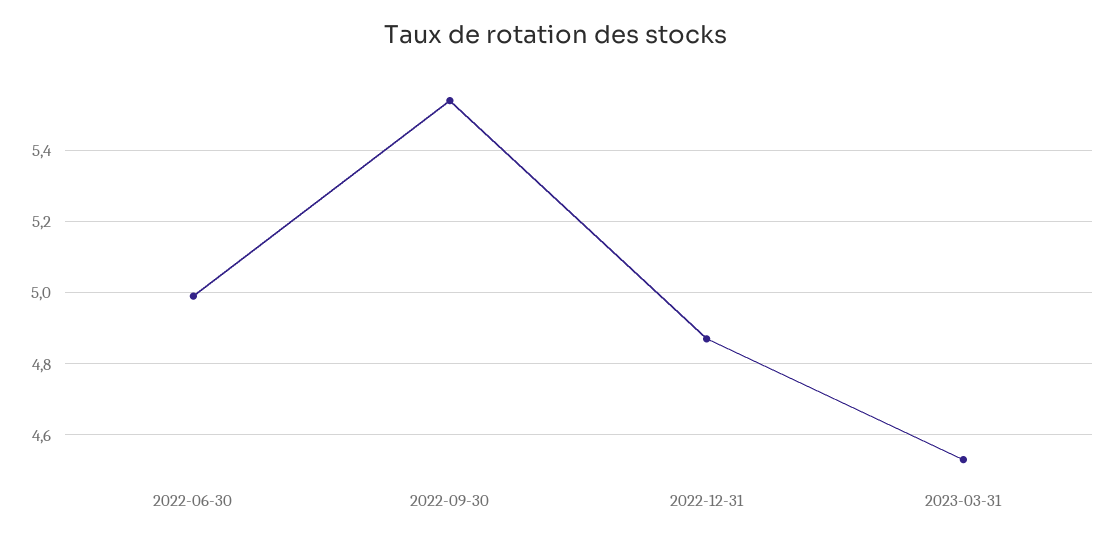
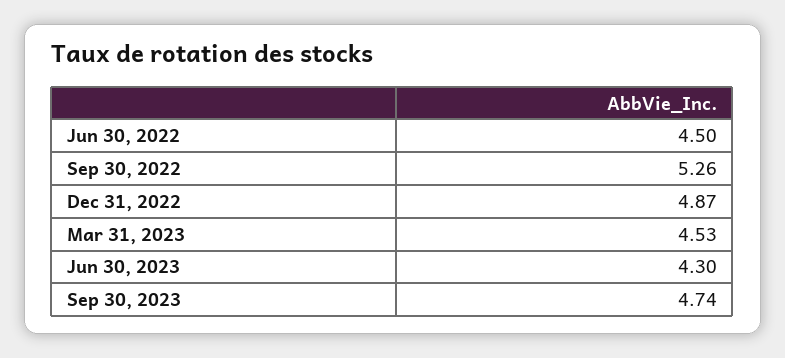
2022-06-30: 5 -> 4.5
2022-09-30: 5.55 -> 5.26
Jun 30, 2023: none -> 4.3
Sep 30, 2023: none -> 4.74

